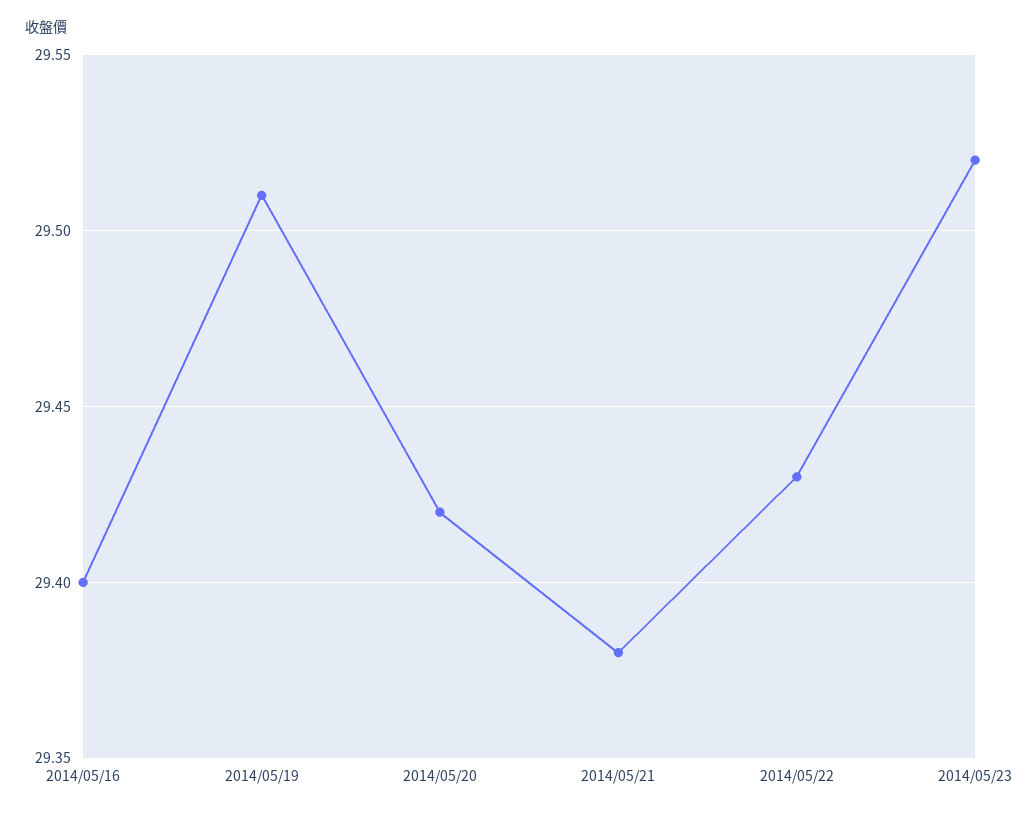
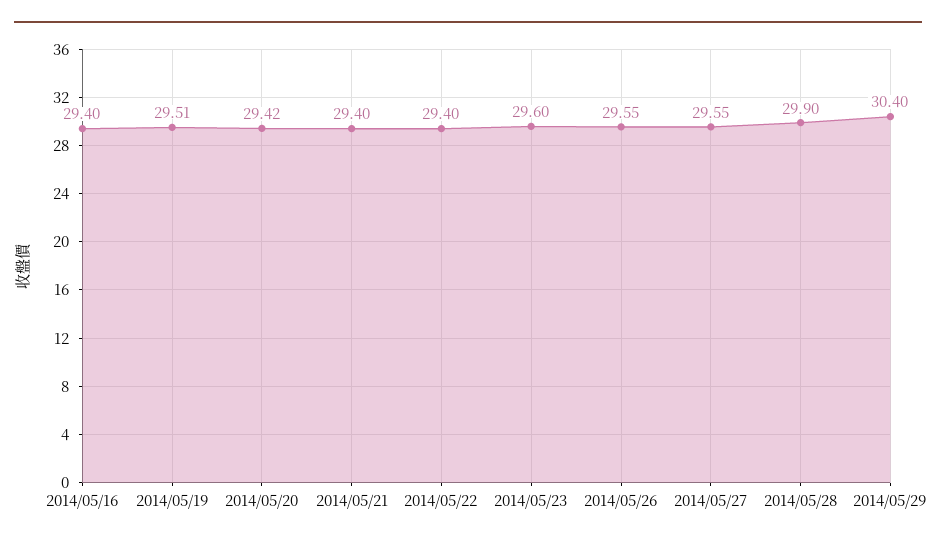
2014/05/21: 29.38 -> 29.4
2014/05/22: 29.43 -> 29.4
2014/05/23: 29.52 -> 29.6
2014/05/26: none -> 29.55
2014/05/27: none -> 29.55
2014/05/28: none -> 29.9
2014/05/29: none -> 30.4

